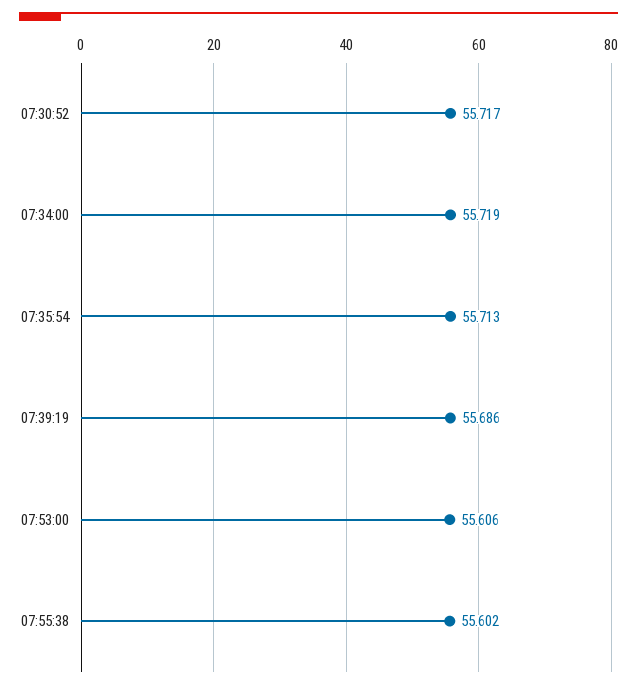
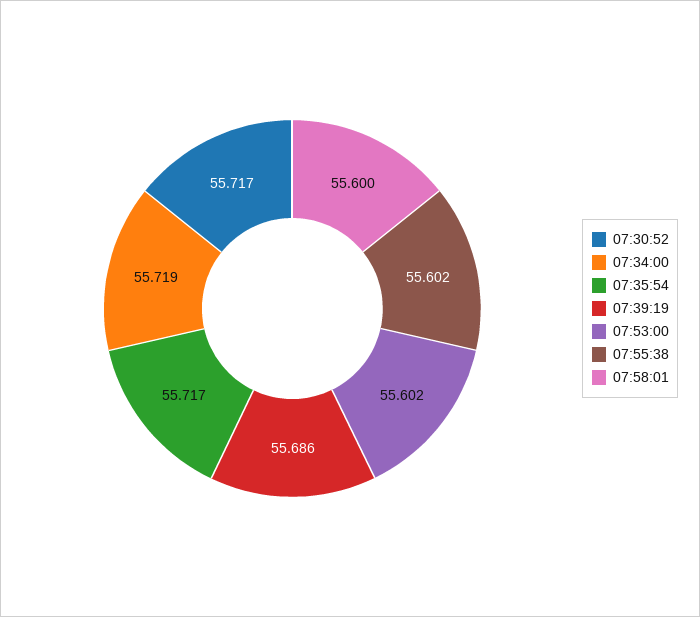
07:35:54: 55.713 -> 55.717
07:53:00: 55.606 -> 55.602
07:58:01: none -> 55.6

